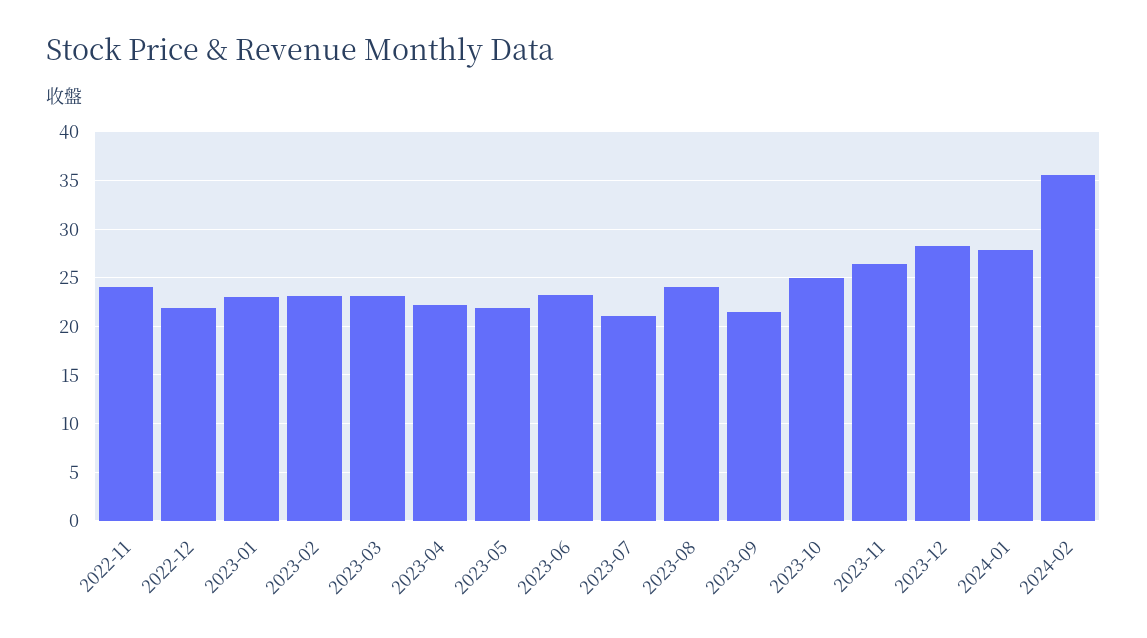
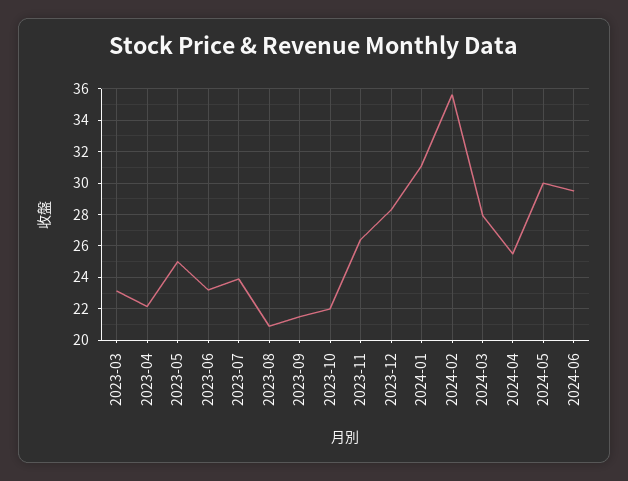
2022-11: 24 -> none
2022-12: 22 -> none
2023-01: 23 -> none
2023-02: 23 -> none
2023-05: 22 -> 25
2023-07: 21 -> 24
2023-08: 24 -> 21
2023-10: 25 -> 22
2024-01: 28 -> 31
2024-03: none -> 28
2024-04: none -> 25.5
2024-05: none -> 30
2024-06: none -> 29.5

